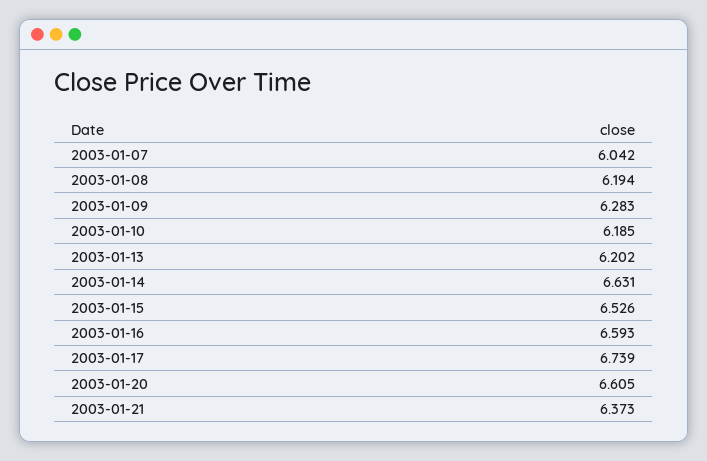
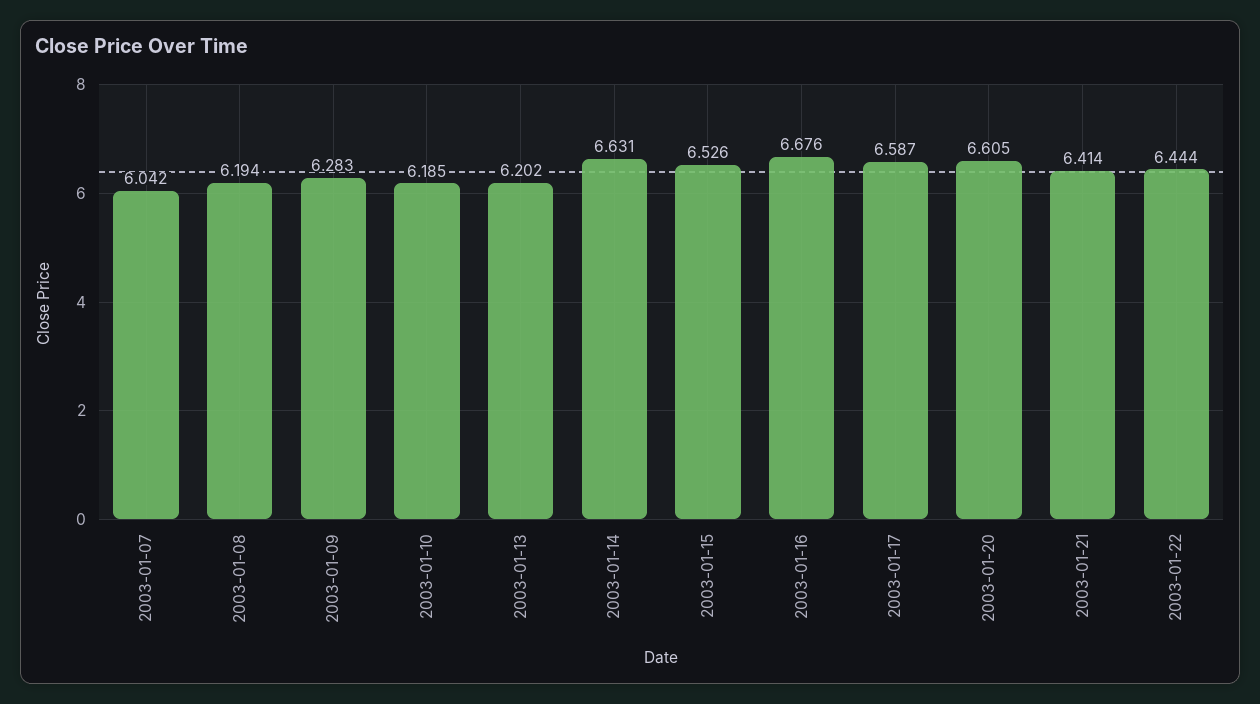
2003-01-16: 6.593 -> 6.676
2003-01-17: 6.739 -> 6.587
2003-01-21: 6.373 -> 6.414
2003-01-22: none -> 6.444

